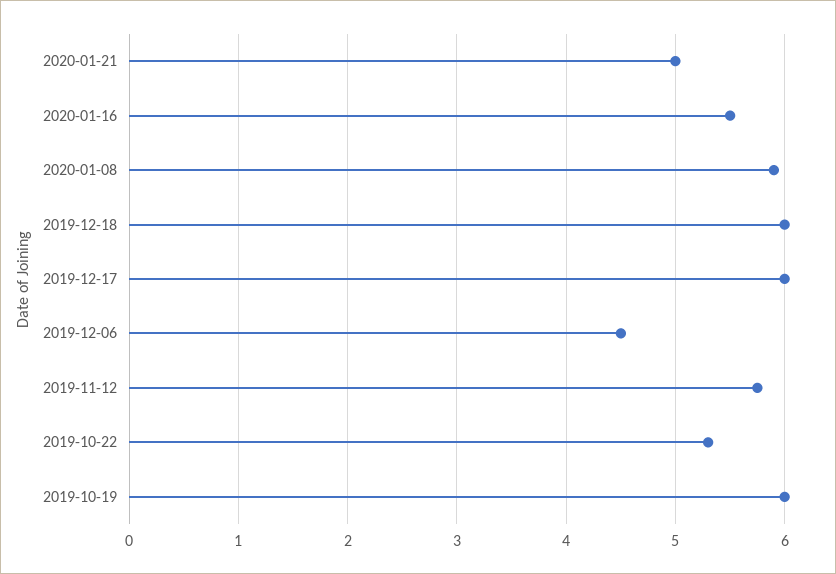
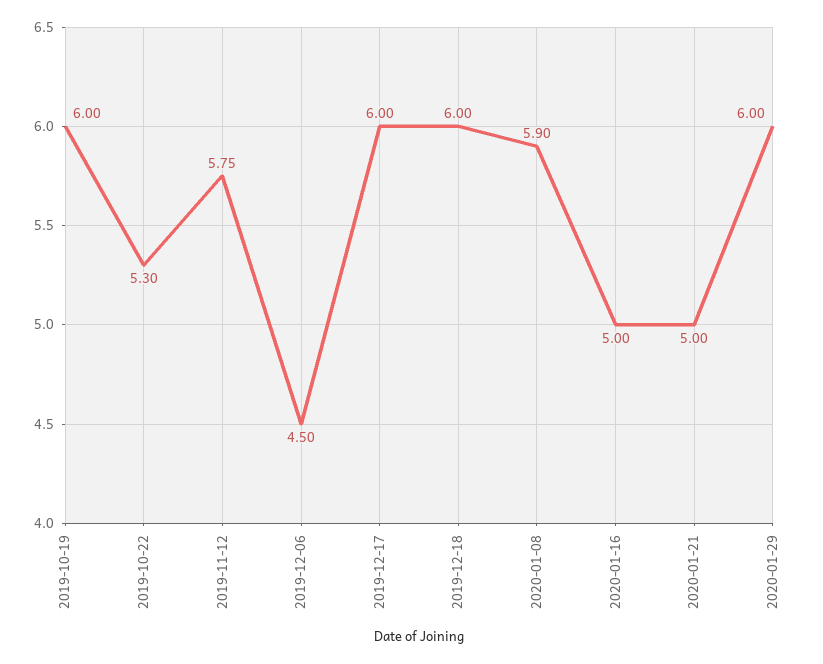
2020-01-16: 5.5 -> 5
2020-01-29: none -> 6

